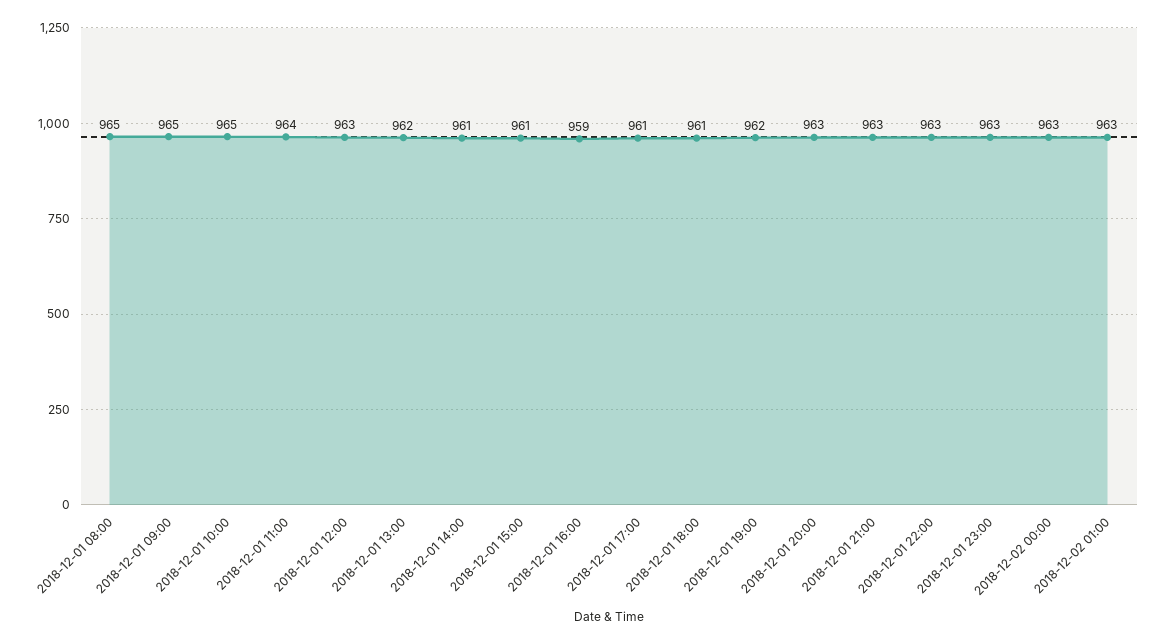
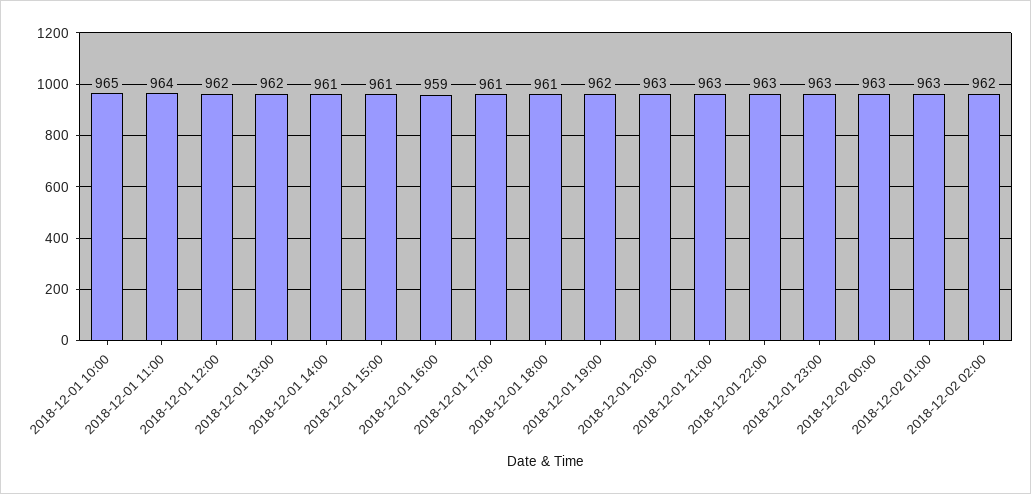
2018-12-01 08:00: 965 -> none
2018-12-01 09:00: 965 -> none
2018-12-01 12:00: 963 -> 962
2018-12-02 02:00: none -> 962

